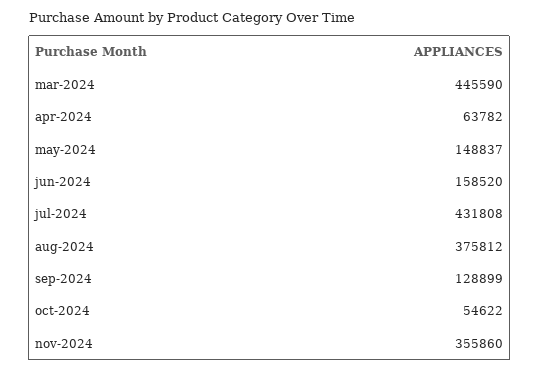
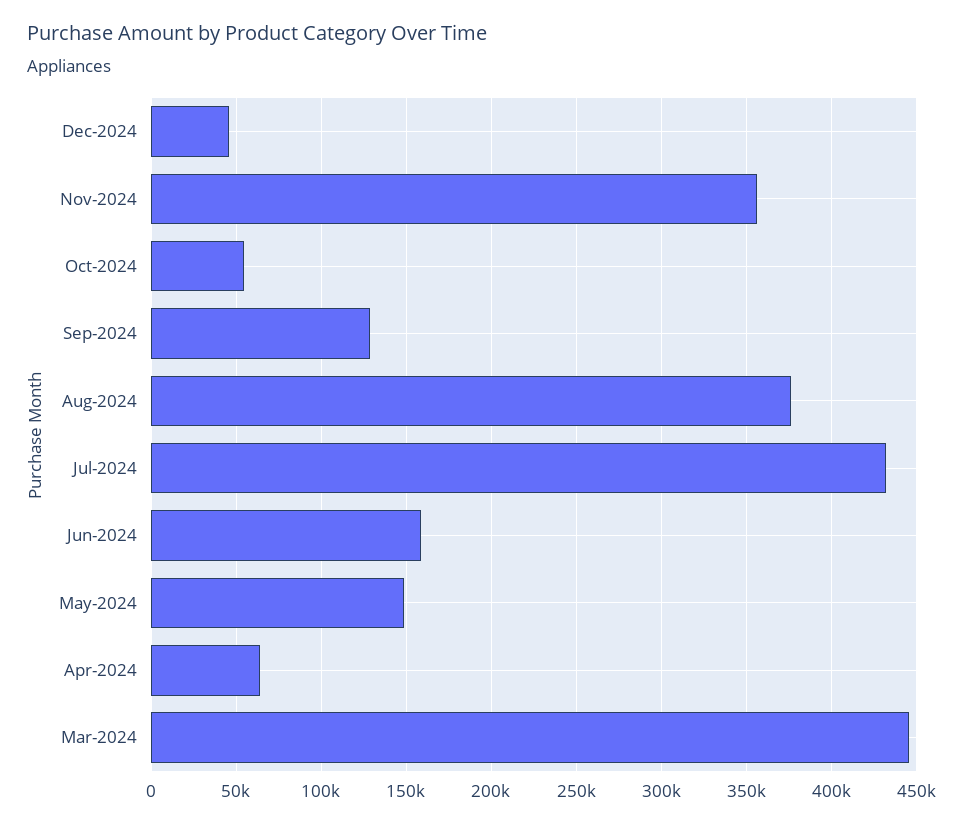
Dec-2024: none -> 45000

